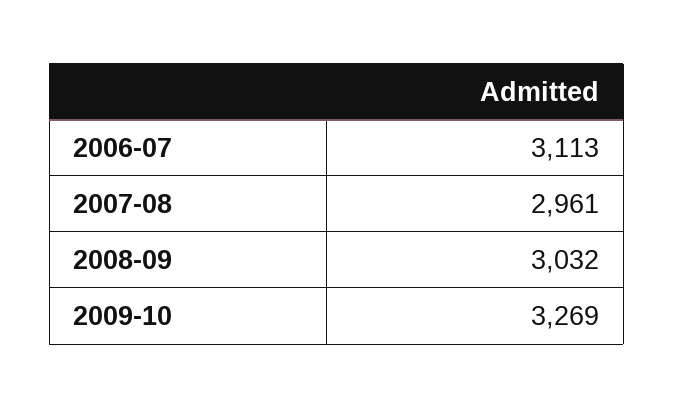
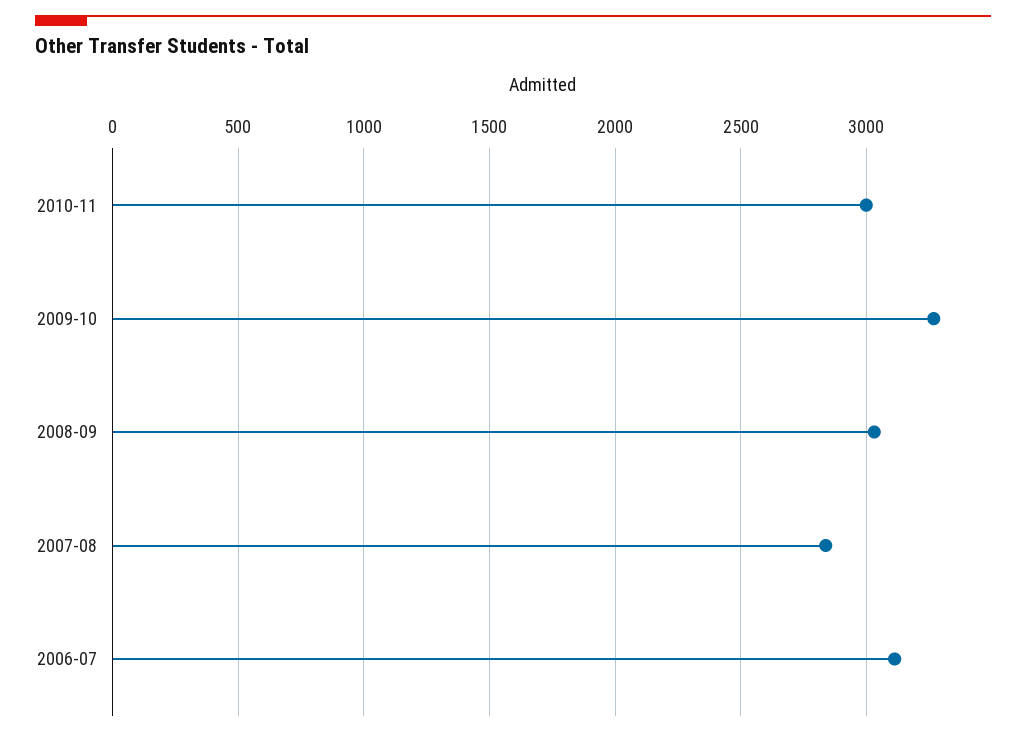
2007-08: 2961 -> 2850
2010-11: none -> 3000

